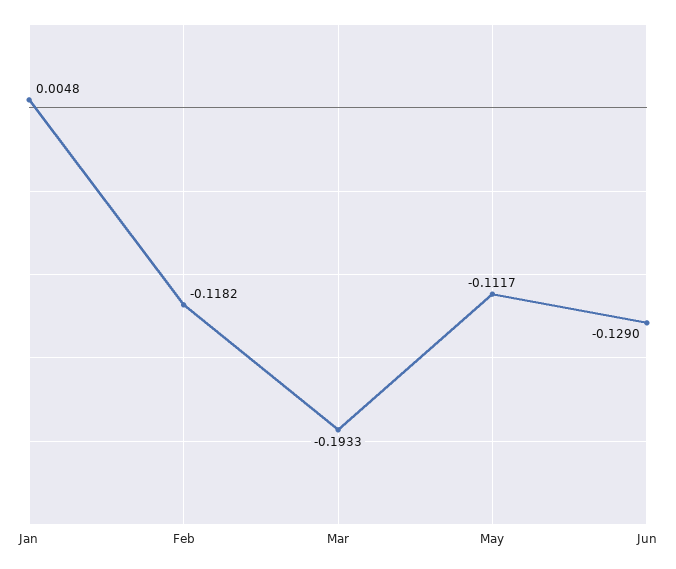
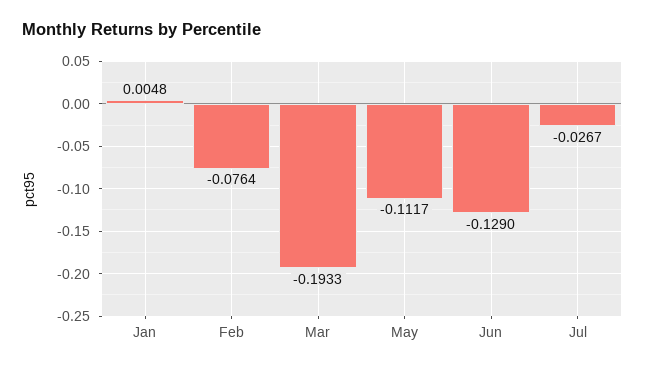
Feb: -0.1182 -> -0.0764
Jul: none -> -0.0267

